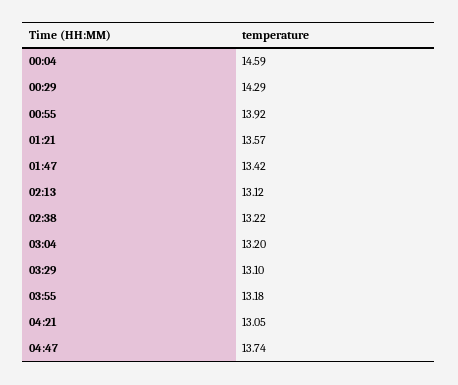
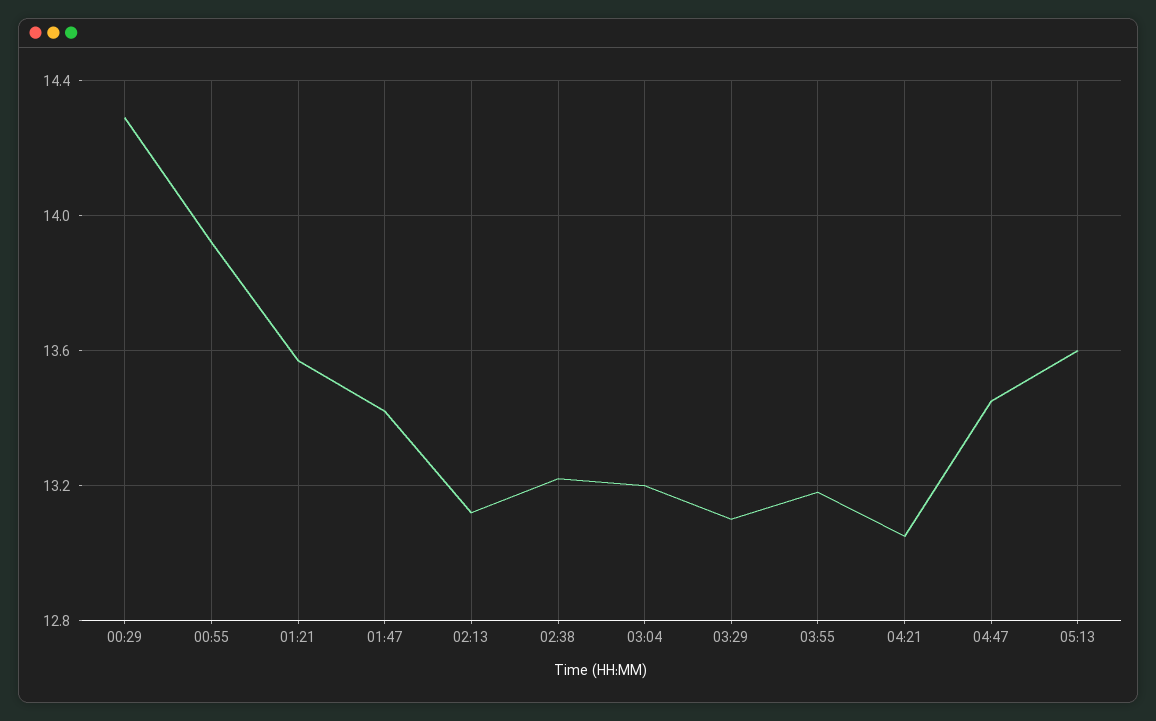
00:04: 14.59 -> none
04:47: 13.74 -> 13.45
05:13: none -> 13.6

